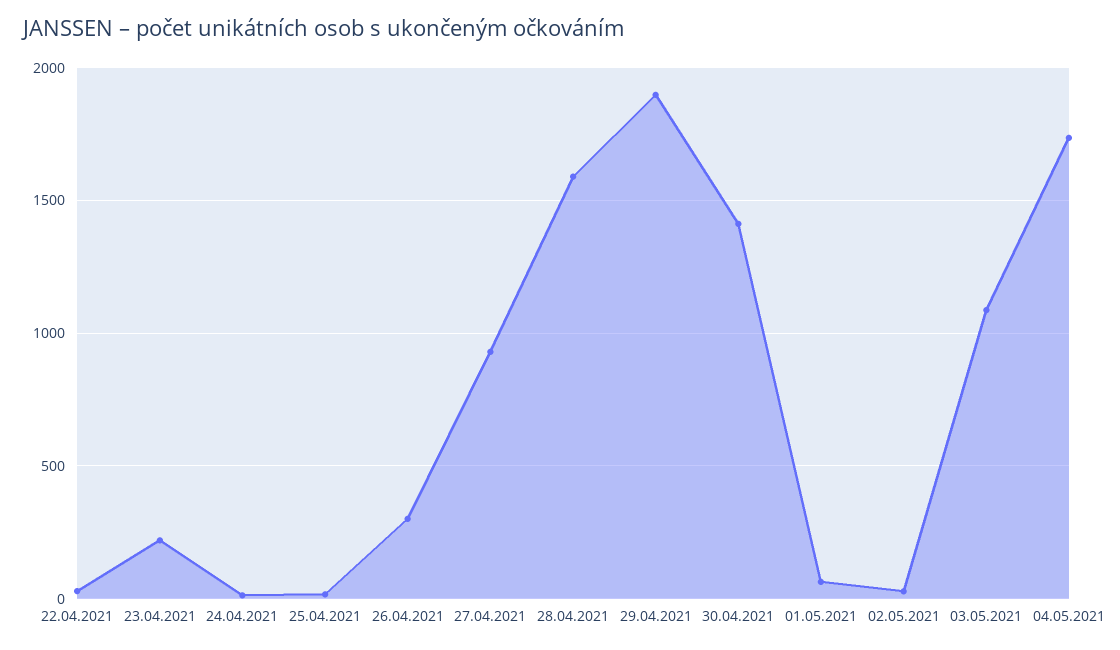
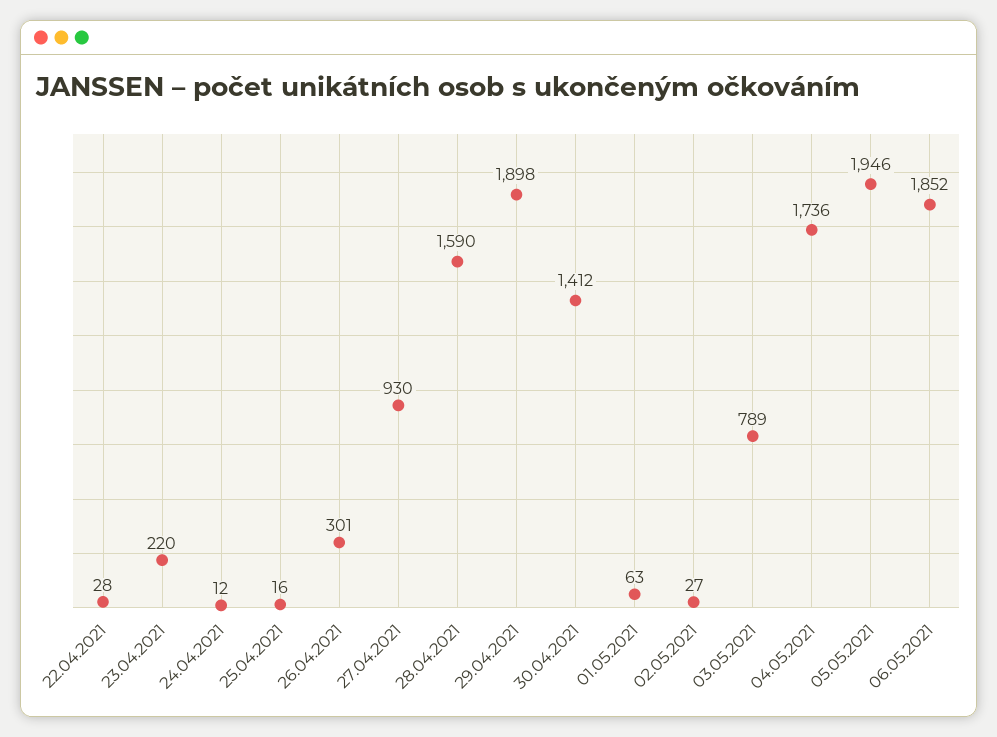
03.05.2021: 1100 -> 789
05.05.2021: none -> 1946
06.05.2021: none -> 1852

